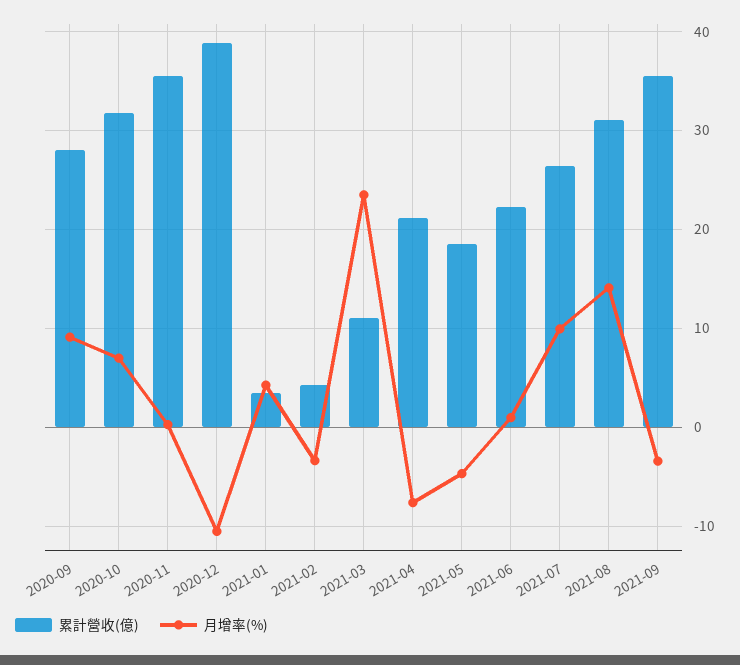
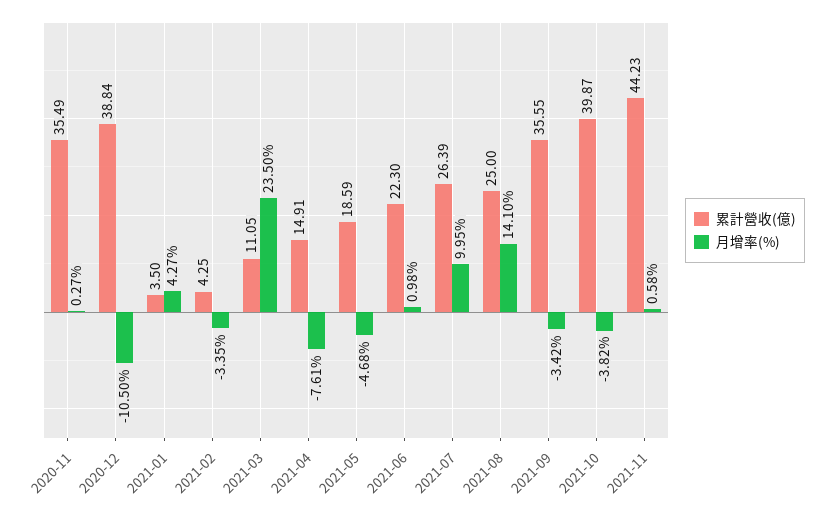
累計營收(億), 2020-09: 28 -> none
月增率(%), 2020-09: 9 -> none
累計營收(億), 2020-10: 32 -> none
月增率(%), 2020-10: 7 -> none
累計營收(億), 2021-04: 21 -> 14.91
累計營收(億), 2021-08: 31 -> 25
累計營收(億), 2021-10: none -> 39.87
月增率(%), 2021-10: none -> -3.82
累計營收(億), 2021-11: none -> 44.23
月增率(%), 2021-11: none -> 0.58

